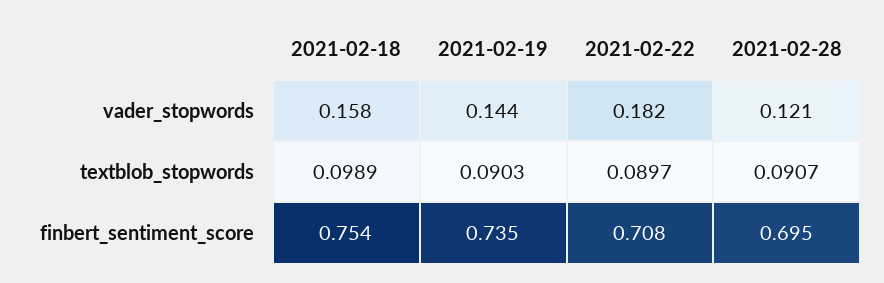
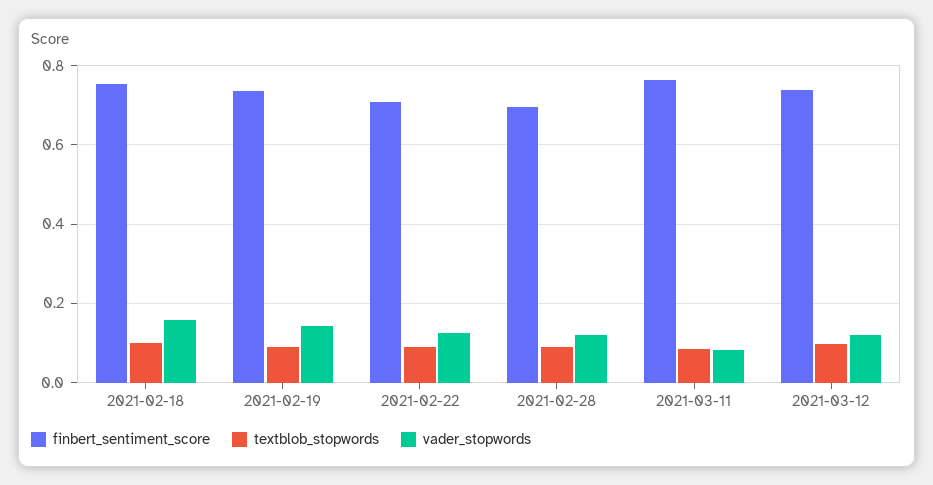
vader_stopwords, 2021-02-22: 0.182 -> 0.12
finbert_sentiment_score, 2021-03-11: none -> 0.76
textblob_stopwords, 2021-03-11: none -> 0.08
vader_stopwords, 2021-03-11: none -> 0.08
finbert_sentiment_score, 2021-03-12: none -> 0.74
textblob_stopwords, 2021-03-12: none -> 0.1
vader_stopwords, 2021-03-12: none -> 0.12

